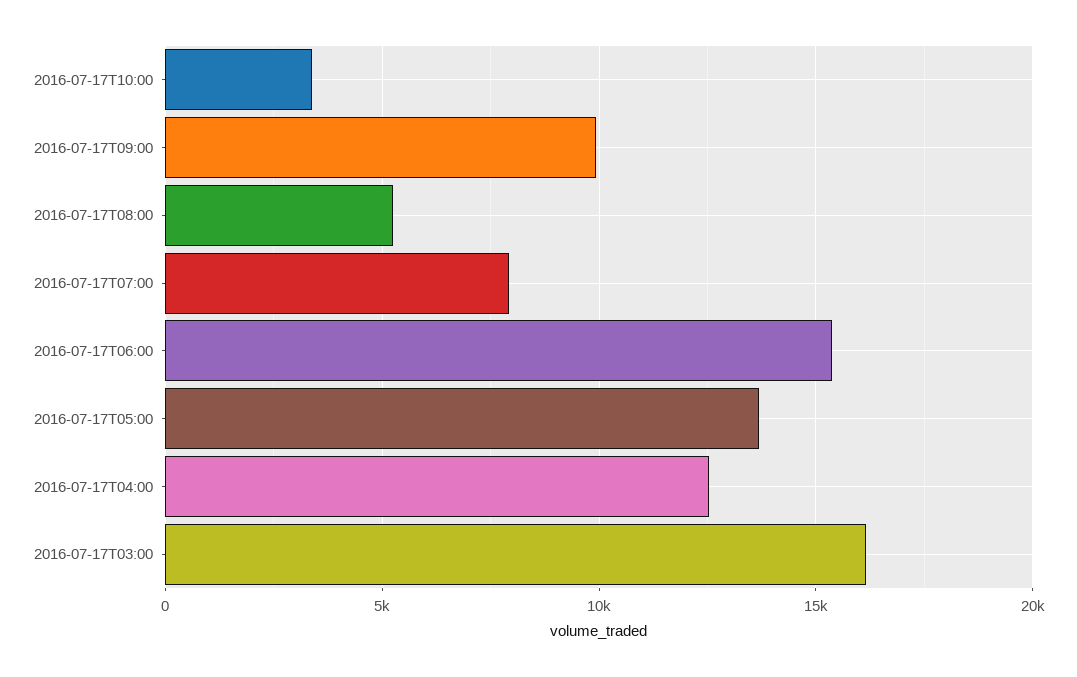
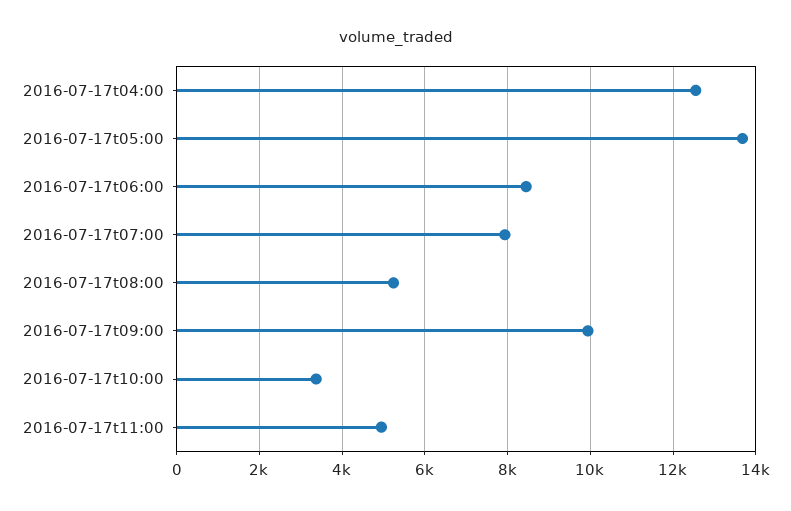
2016-07-17T06:00: 15500 -> 8400
2016-07-17T03:00: 16000 -> none
2016-07-17t11:00: none -> 5000

